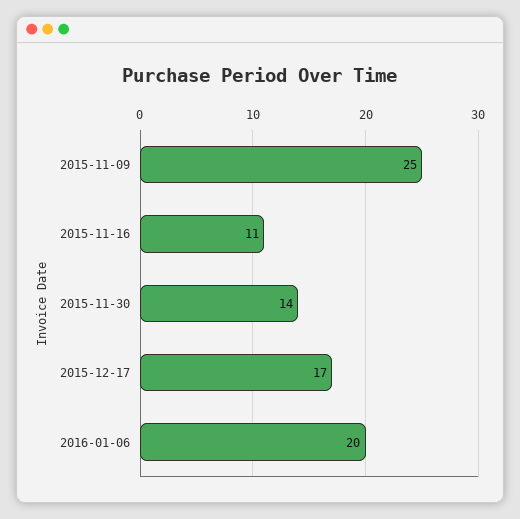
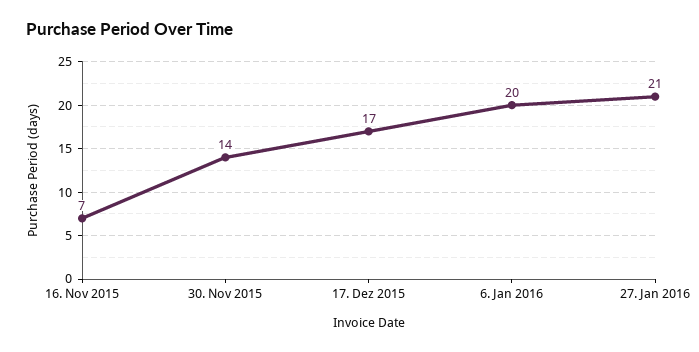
2015-11-09: 25 -> none
2015-11-16: 11 -> 7
27. Jan 2016: none -> 21

